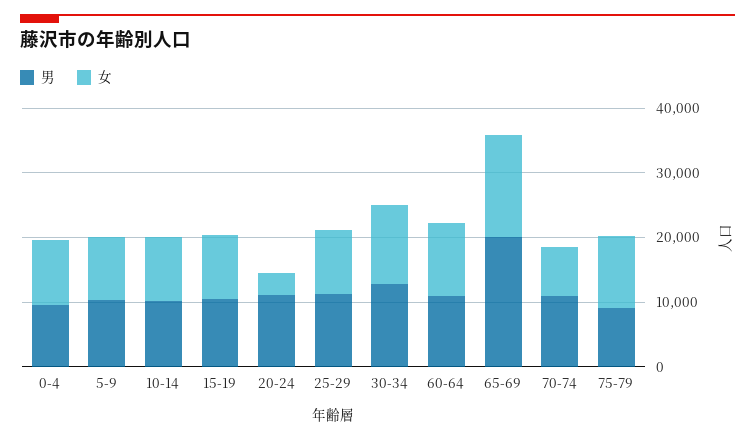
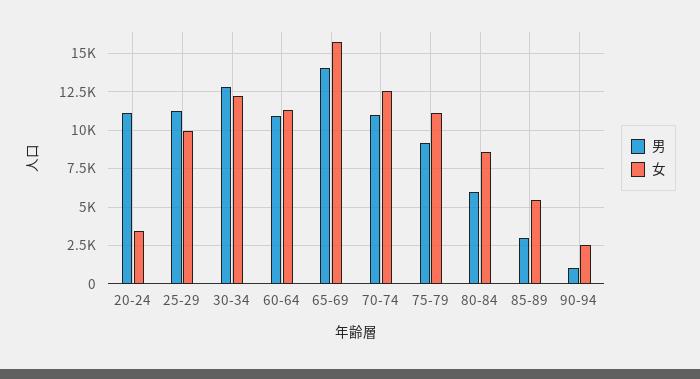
男, 0-4: 10000 -> none
女, 0-4: 10000 -> none
男, 5-9: 10000 -> none
女, 5-9: 10000 -> none
男, 10-14: 10000 -> none
女, 10-14: 10000 -> none
男, 15-19: 10000 -> none
女, 15-19: 10000 -> none
男, 65-69: 20000 -> 14000
女, 70-74: 8000 -> 12500
男, 80-84: none -> 6000
女, 80-84: none -> 8500
男, 85-89: none -> 3000
女, 85-89: none -> 5500
男, 90-94: none -> 1000
女, 90-94: none -> 2500

